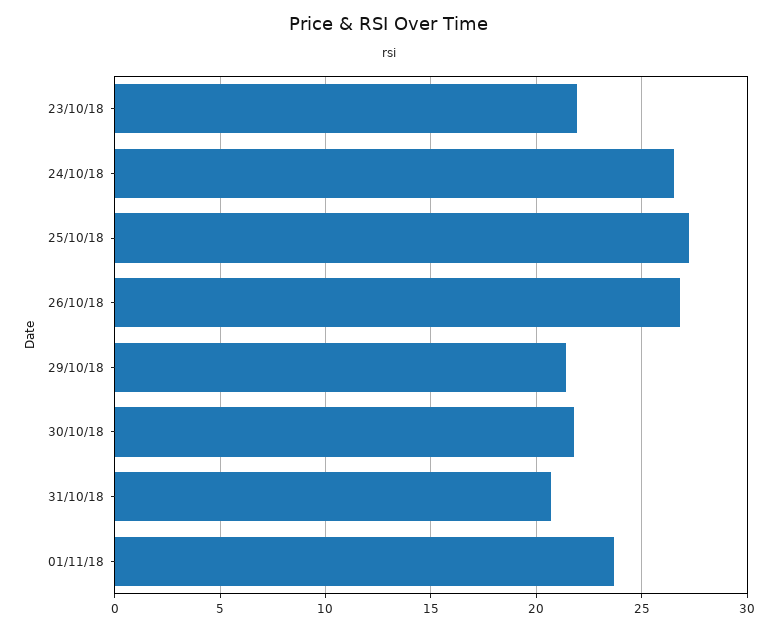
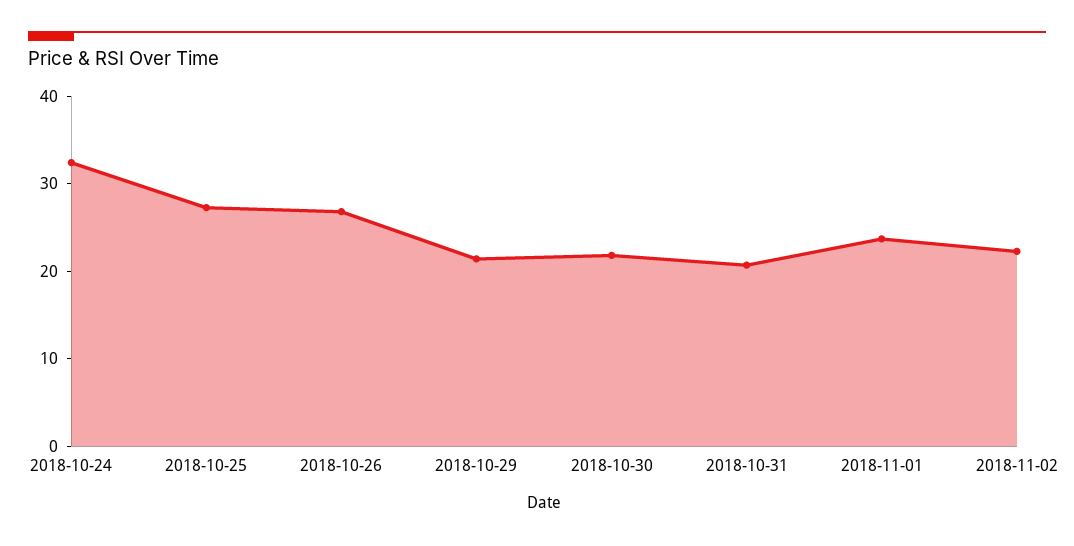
23/10/18: 22 -> none
24/10/18: 26.5 -> 32
2018-11-02: none -> 22

